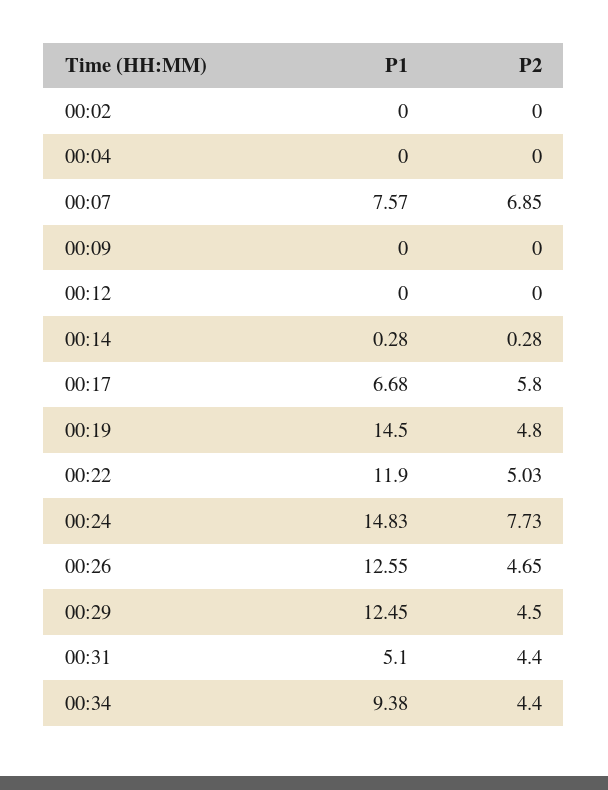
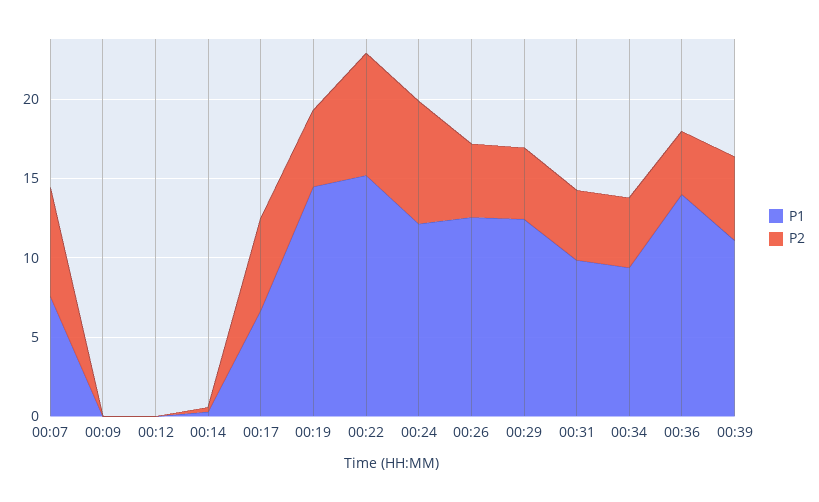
P1, 00:02: 0 -> none
P2, 00:02: 0 -> none
P1, 00:04: 0 -> none
P2, 00:04: 0 -> none
P1, 00:22: 11.9 -> 15
P2, 00:22: 5.03 -> 8
P1, 00:24: 14.83 -> 12
P1, 00:31: 5.1 -> 10
P1, 00:36: none -> 14
P2, 00:36: none -> 4
P1, 00:39: none -> 11
P2, 00:39: none -> 5

